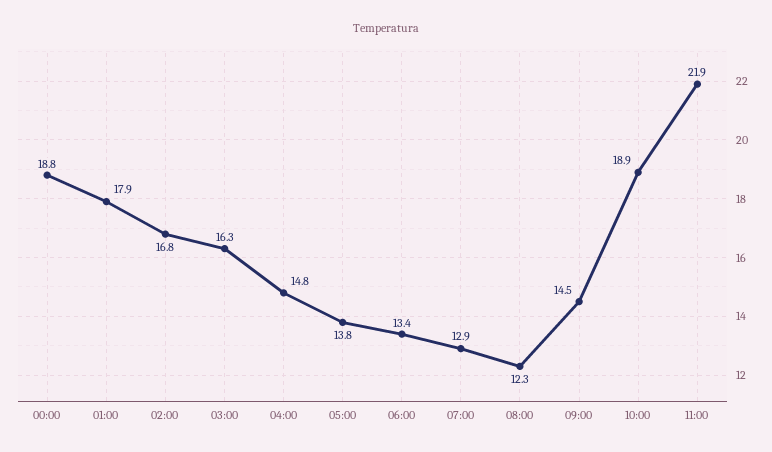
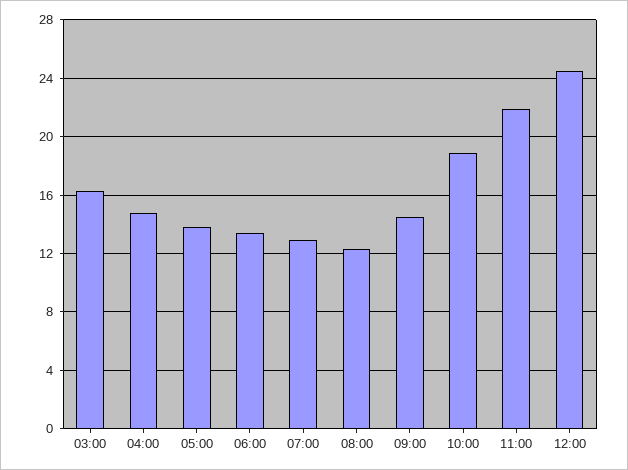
00:00: 18.8 -> none
01:00: 17.9 -> none
02:00: 16.8 -> none
12:00: none -> 24.5

